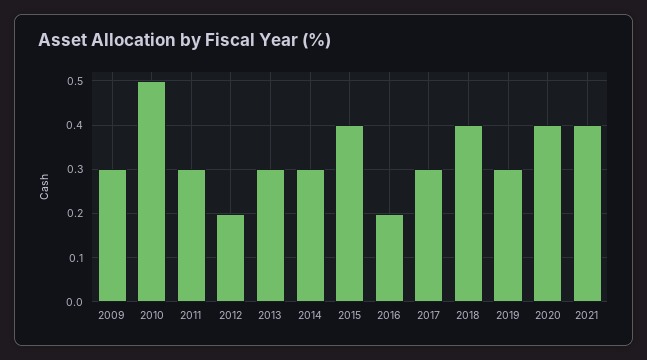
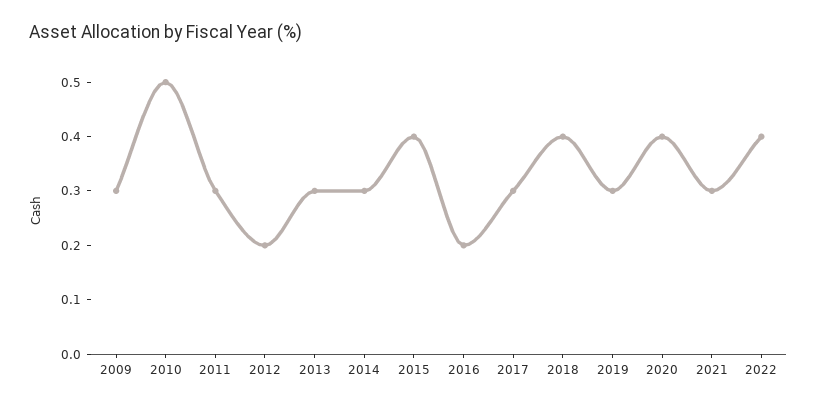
2021: 0.4 -> 0.3
2022: none -> 0.4

